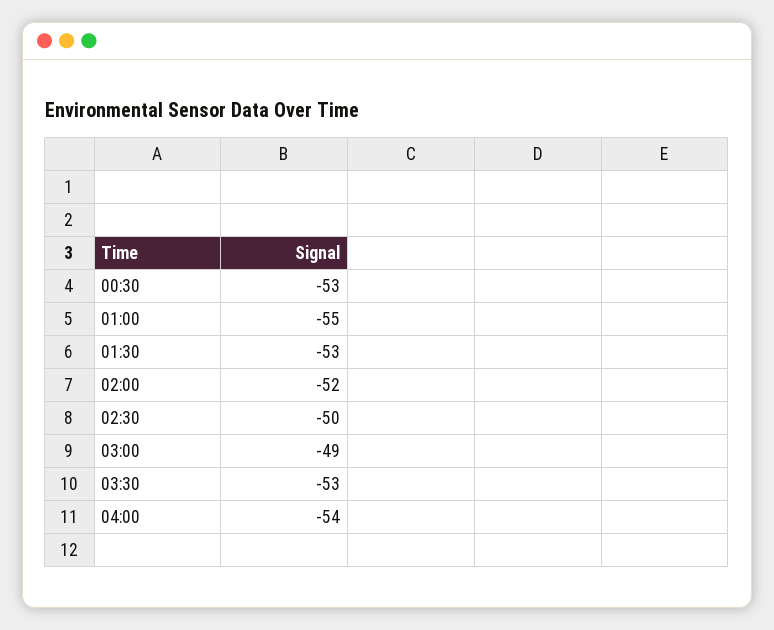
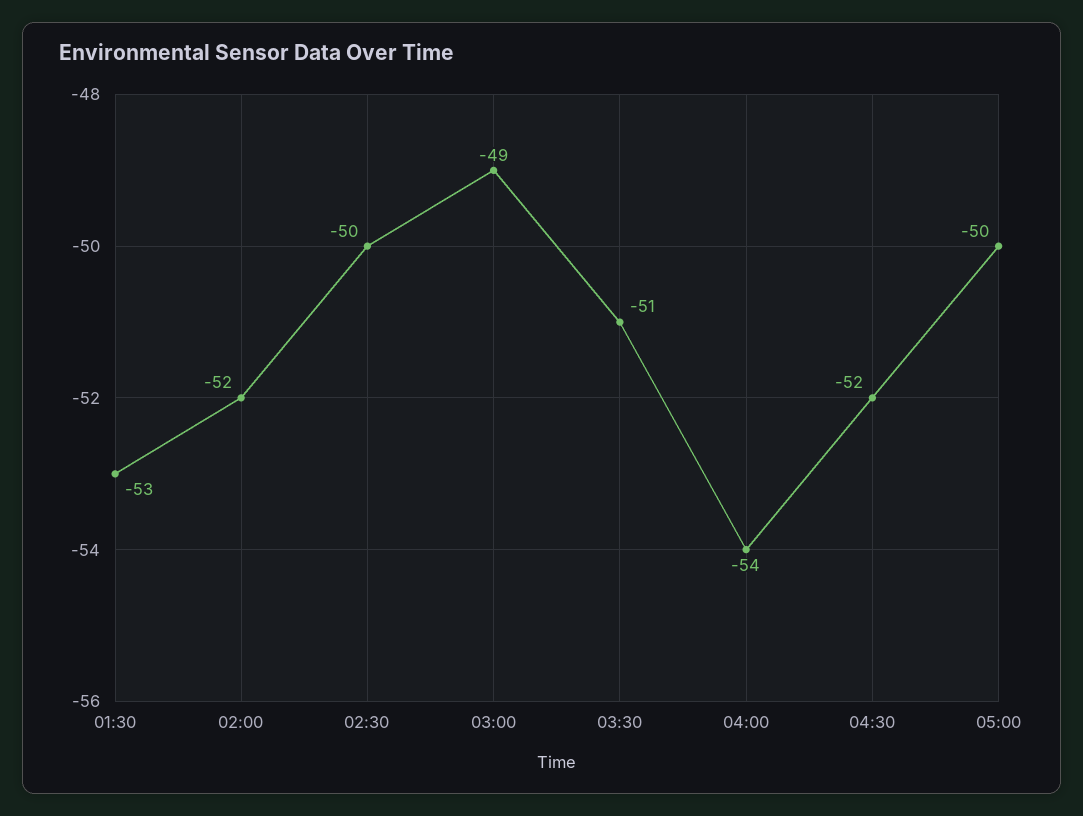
00:30: -53 -> none
01:00: -55 -> none
03:30: -53 -> -51
04:30: none -> -52
05:00: none -> -50

